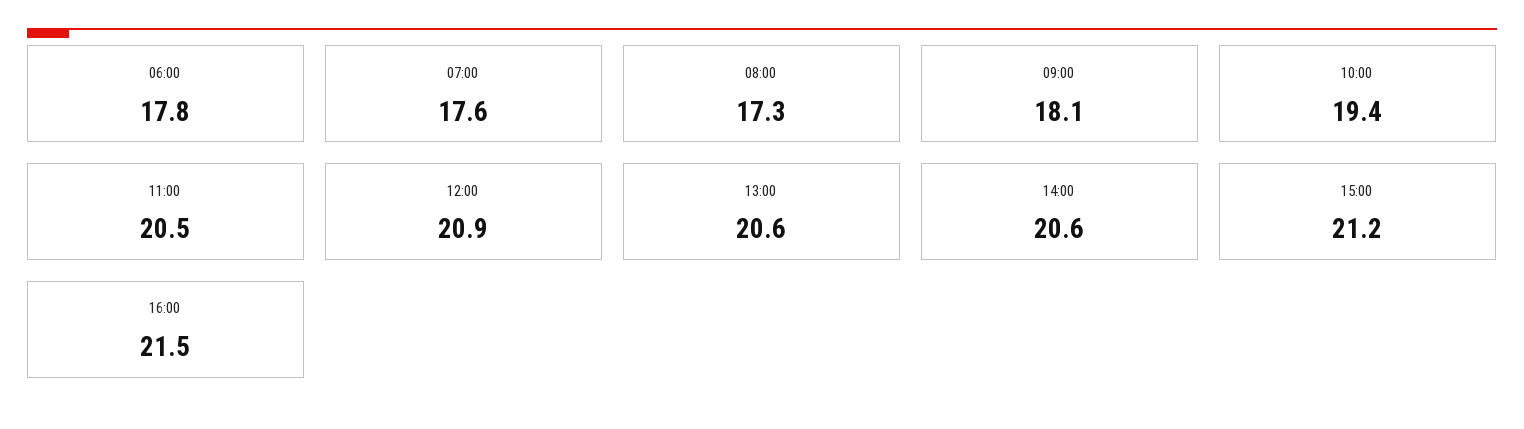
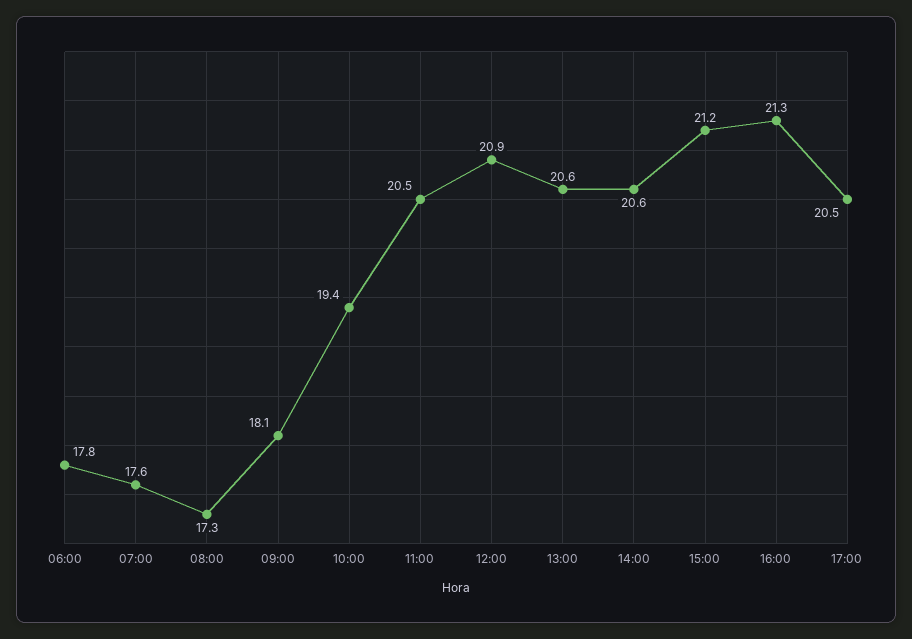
16:00: 21.5 -> 21.3
17:00: none -> 20.5

